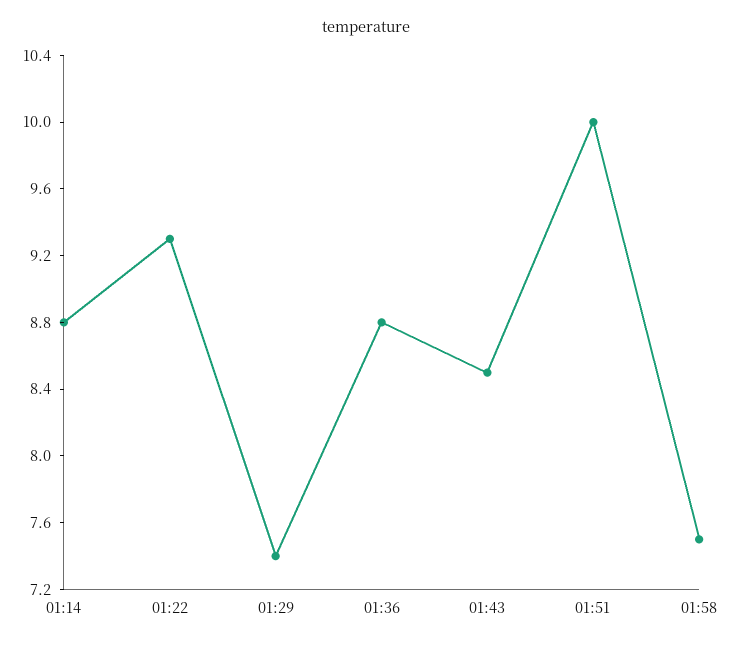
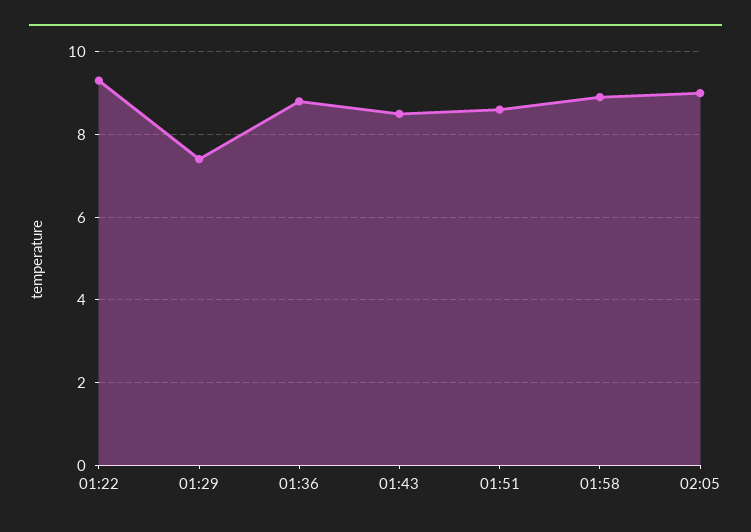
01:14: 8.8 -> none
01:51: 10 -> 8.5
01:58: 7.5 -> 9
02:05: none -> 9

